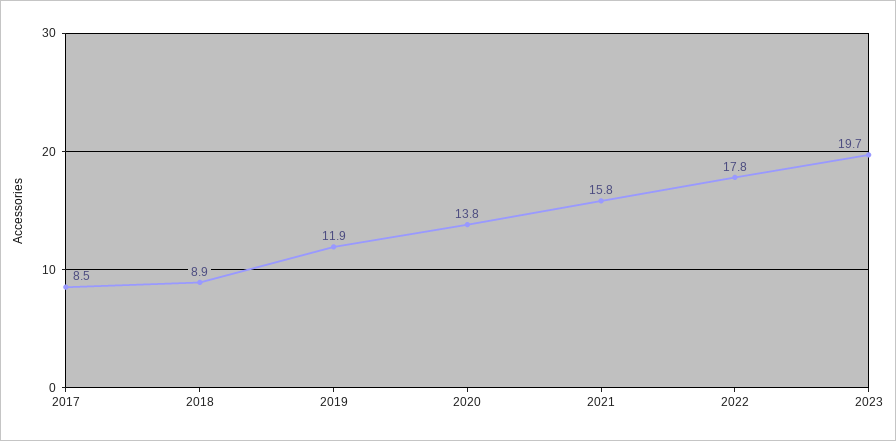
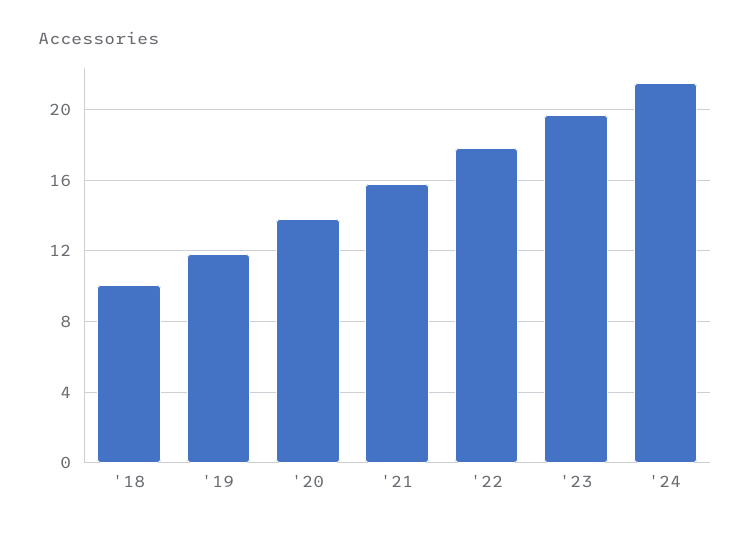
2017: 8.5 -> none
2018: 8.9 -> 10
'24: none -> 21.5

